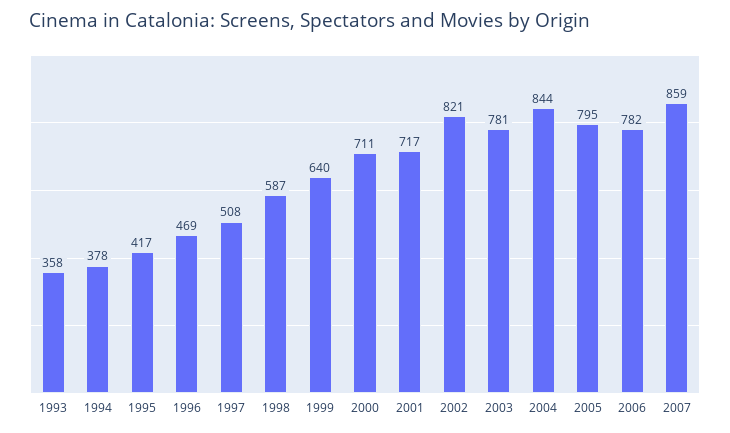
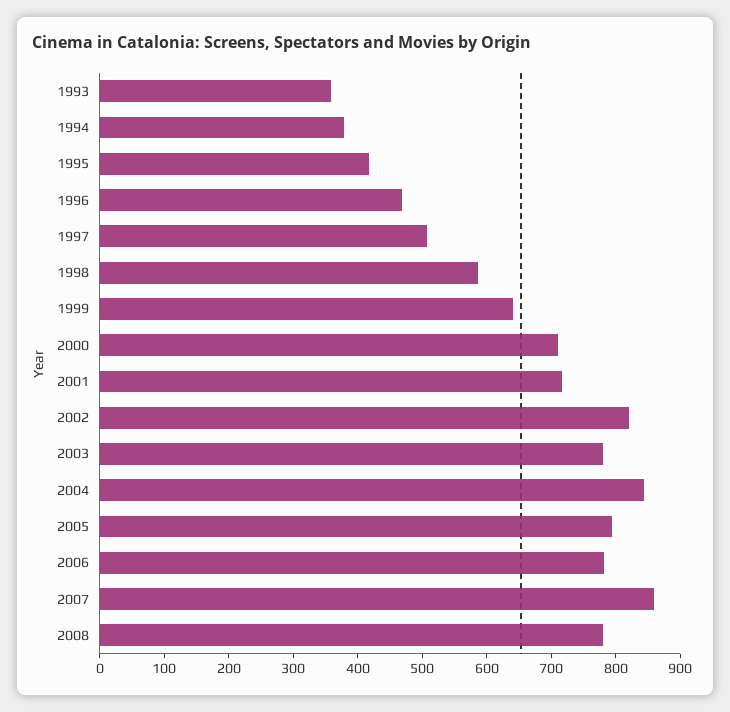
2008: none -> 780

